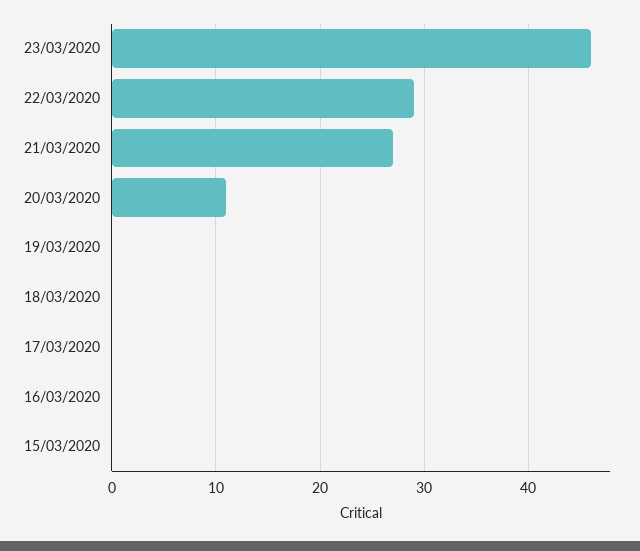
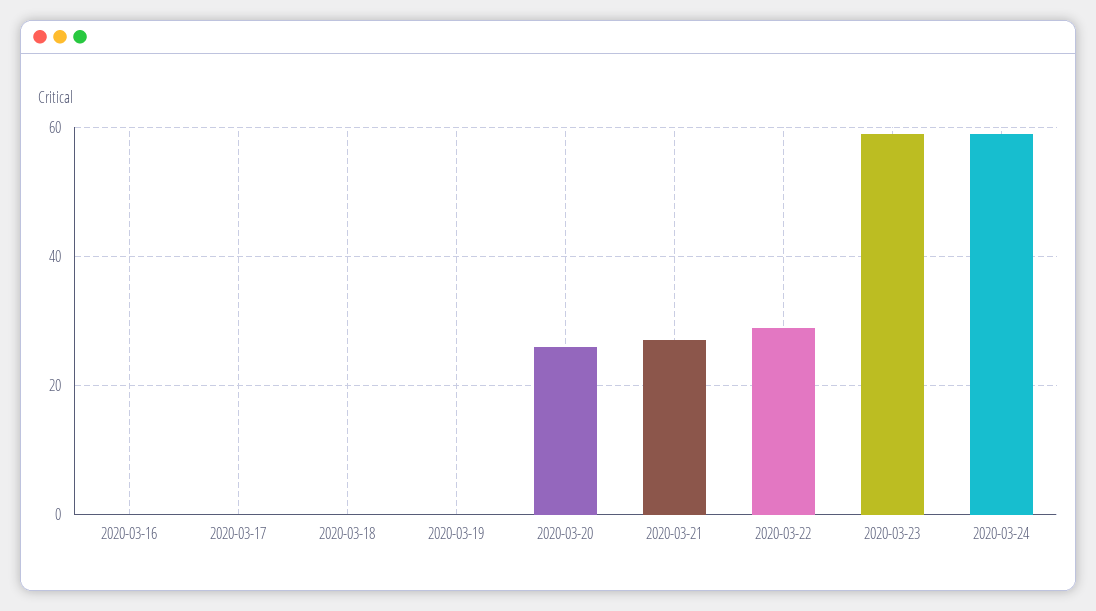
23/03/2020: 46 -> 60
20/03/2020: 11 -> 25
15/03/2020: 0 -> none
2020-03-24: none -> 60

